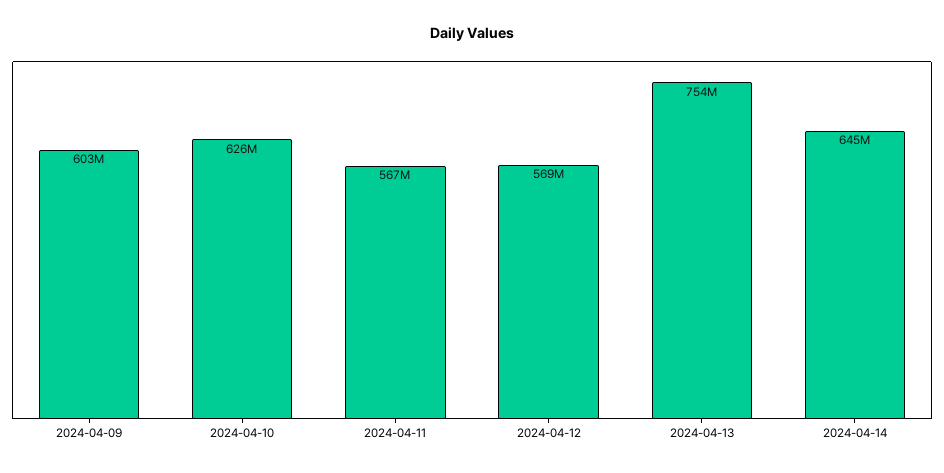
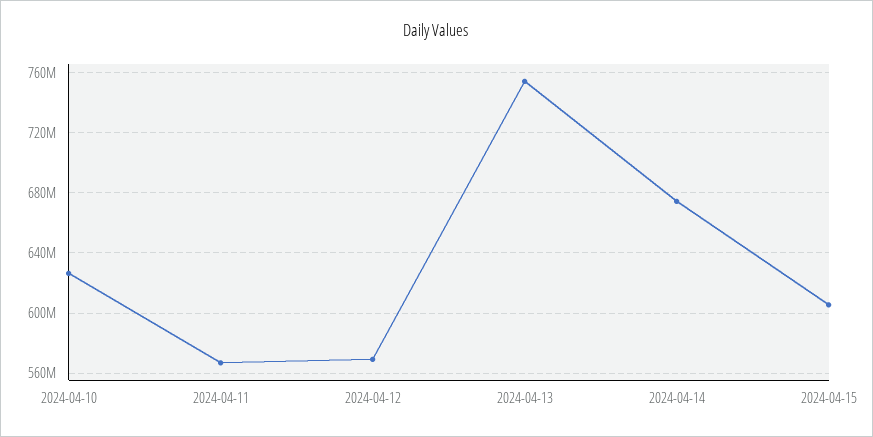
2024-04-09: 603000000 -> none
2024-04-14: 645000000 -> 675000000
2024-04-15: none -> 605000000

